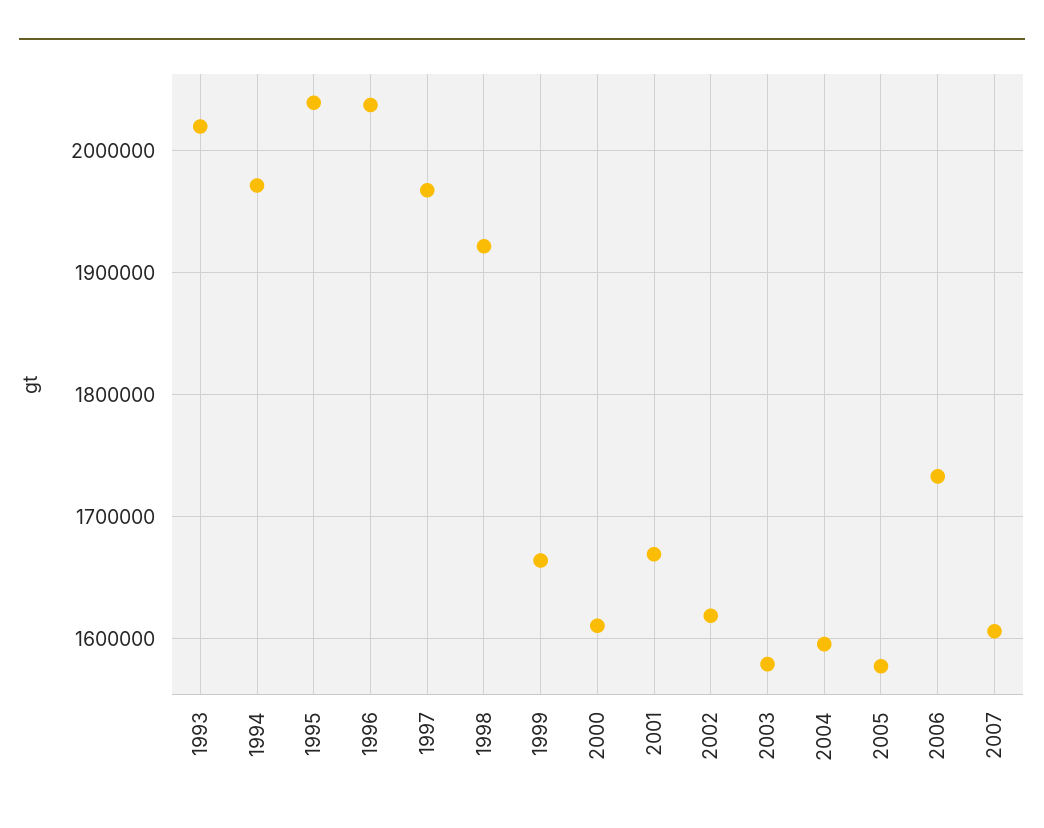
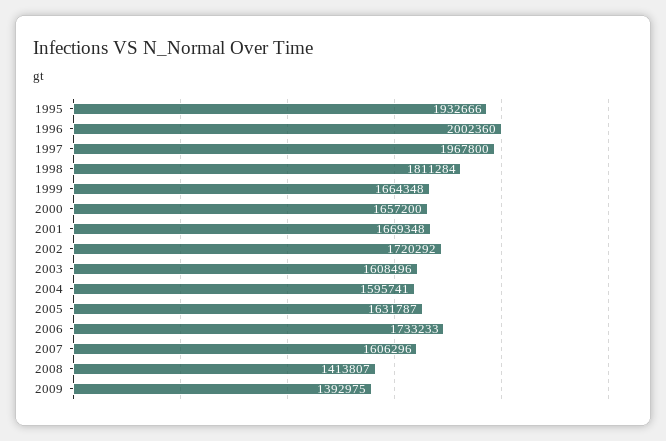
1993: 2020000 -> none
1994: 1970000 -> none
1995: 2040000 -> 1932666
1996: 2040000 -> 2002360
1998: 1920000 -> 1811284
2000: 1610000 -> 1657200
2002: 1620000 -> 1720292
2003: 1580000 -> 1608496
2005: 1580000 -> 1631787
2008: none -> 1413807
2009: none -> 1392975

